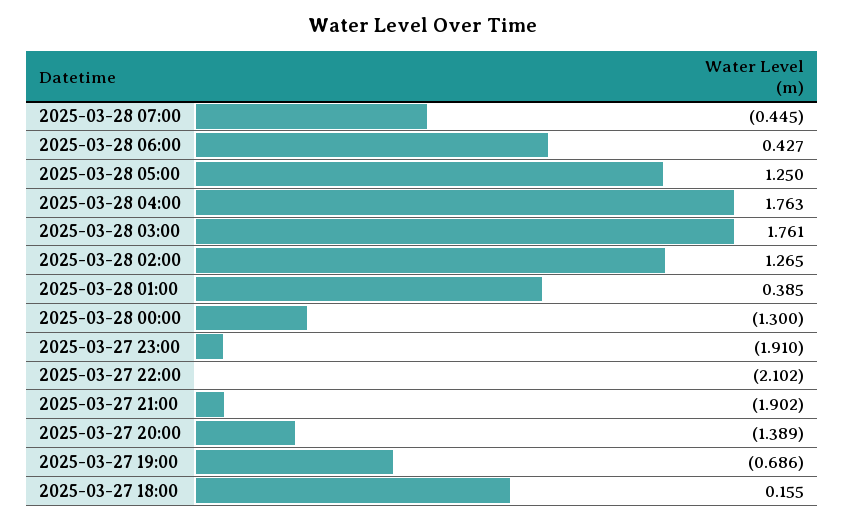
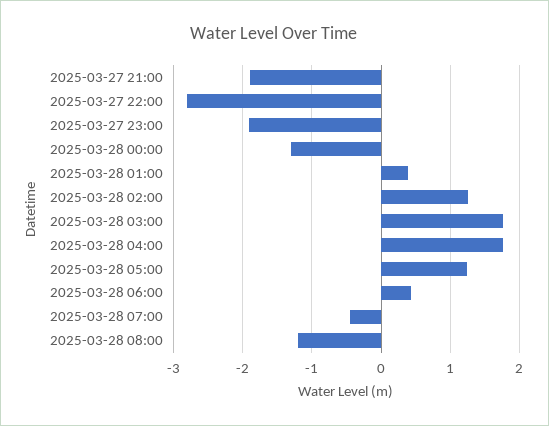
2025-03-27 22:00: -2.102 -> -2.8
2025-03-27 20:00: -1.389 -> none
2025-03-27 19:00: -0.686 -> none
2025-03-27 18:00: 0.155 -> none
2025-03-28 08:00: none -> -1.2

